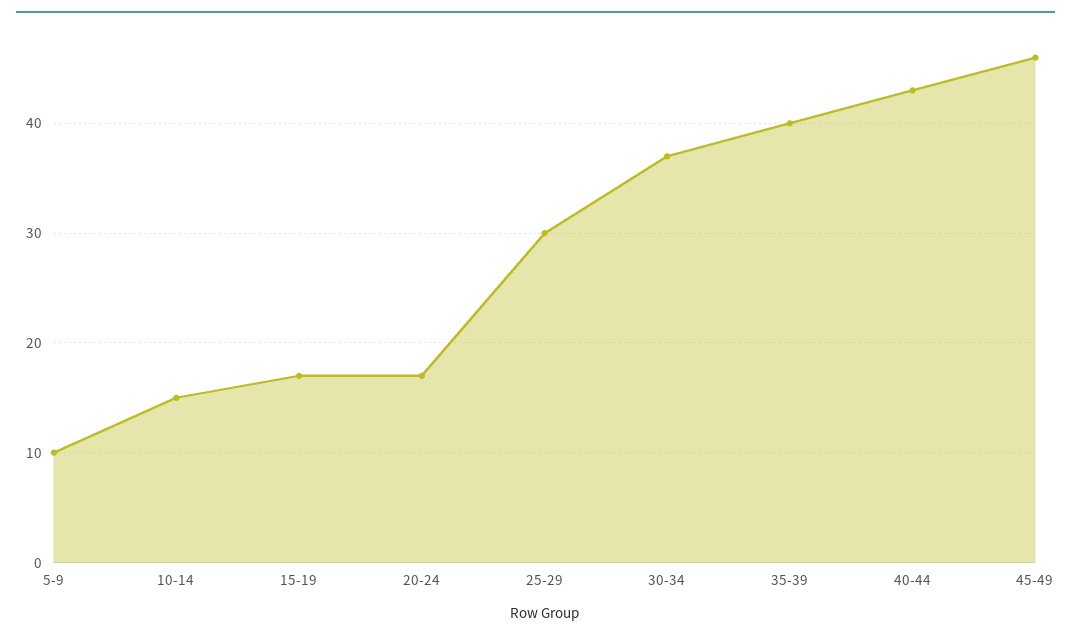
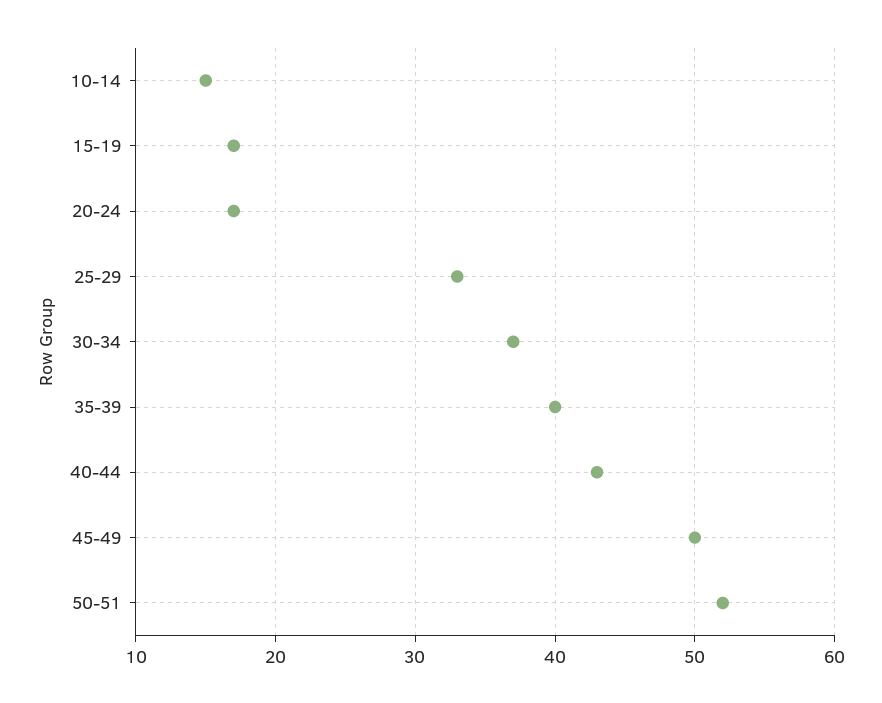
5-9: 10 -> none
25-29: 30 -> 33
45-49: 46 -> 50
50-51: none -> 52

